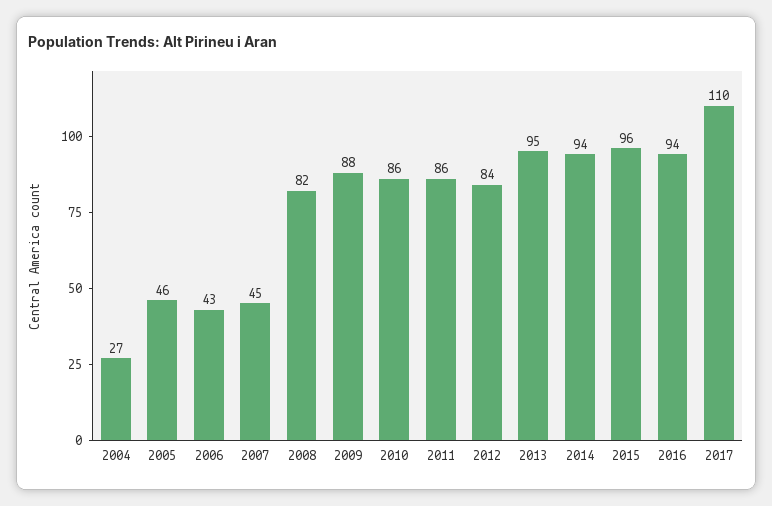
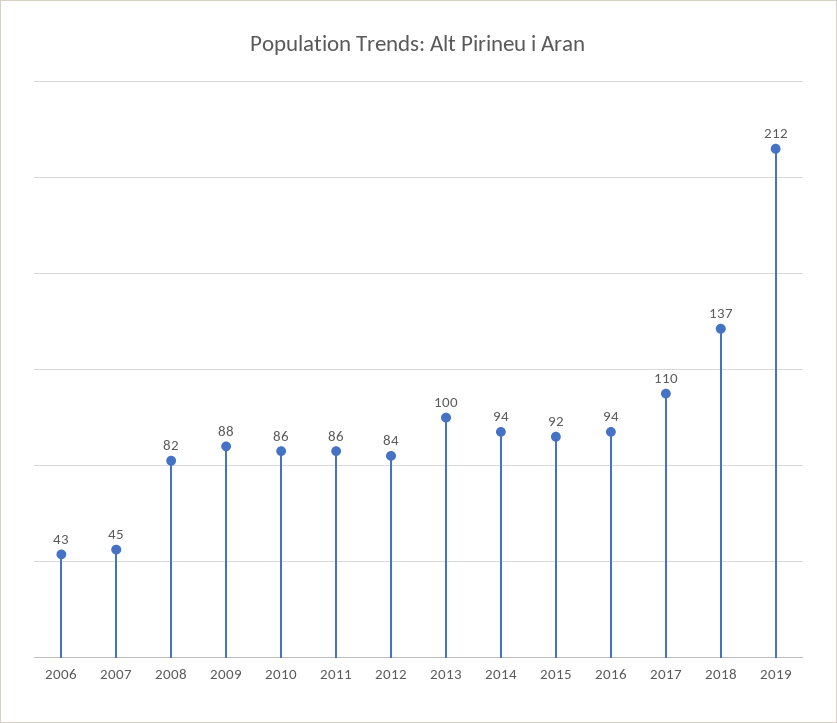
2004: 27 -> none
2005: 46 -> none
2013: 95 -> 100
2015: 96 -> 92
2018: none -> 137
2019: none -> 212

